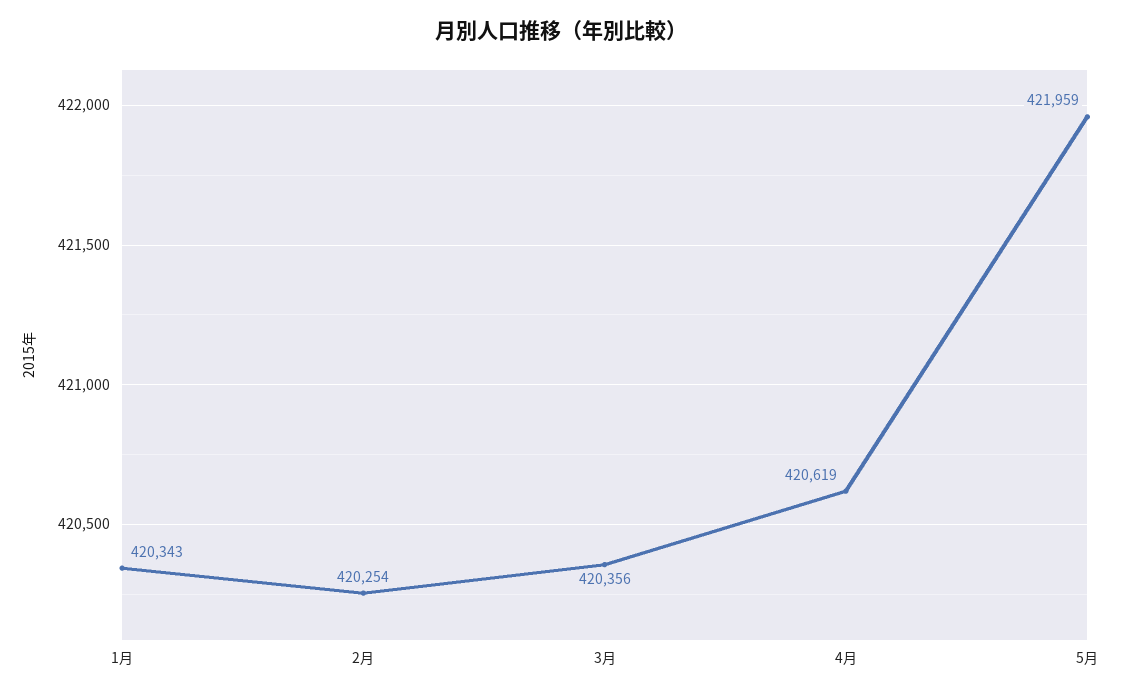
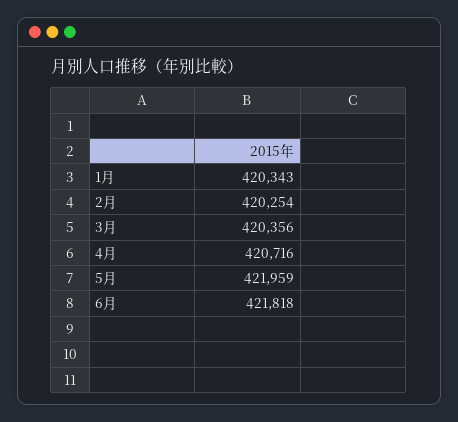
4月: 420619 -> 420716
6月: none -> 421818

